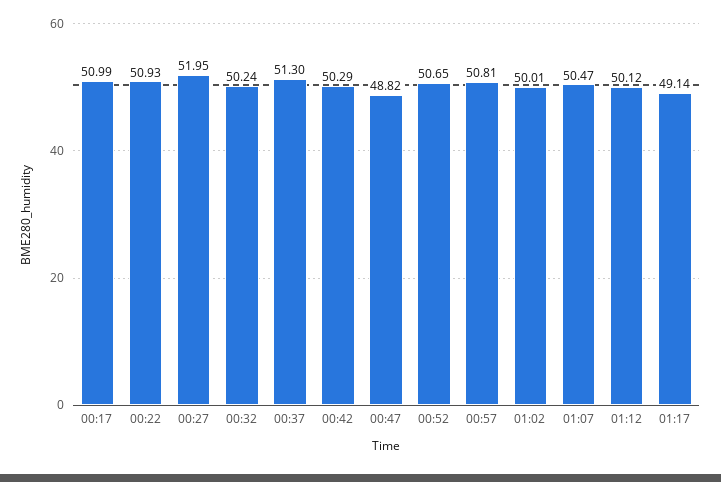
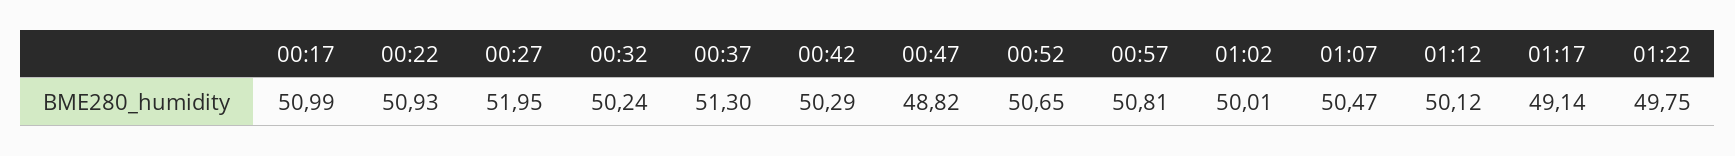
01:22: none -> 49.75

